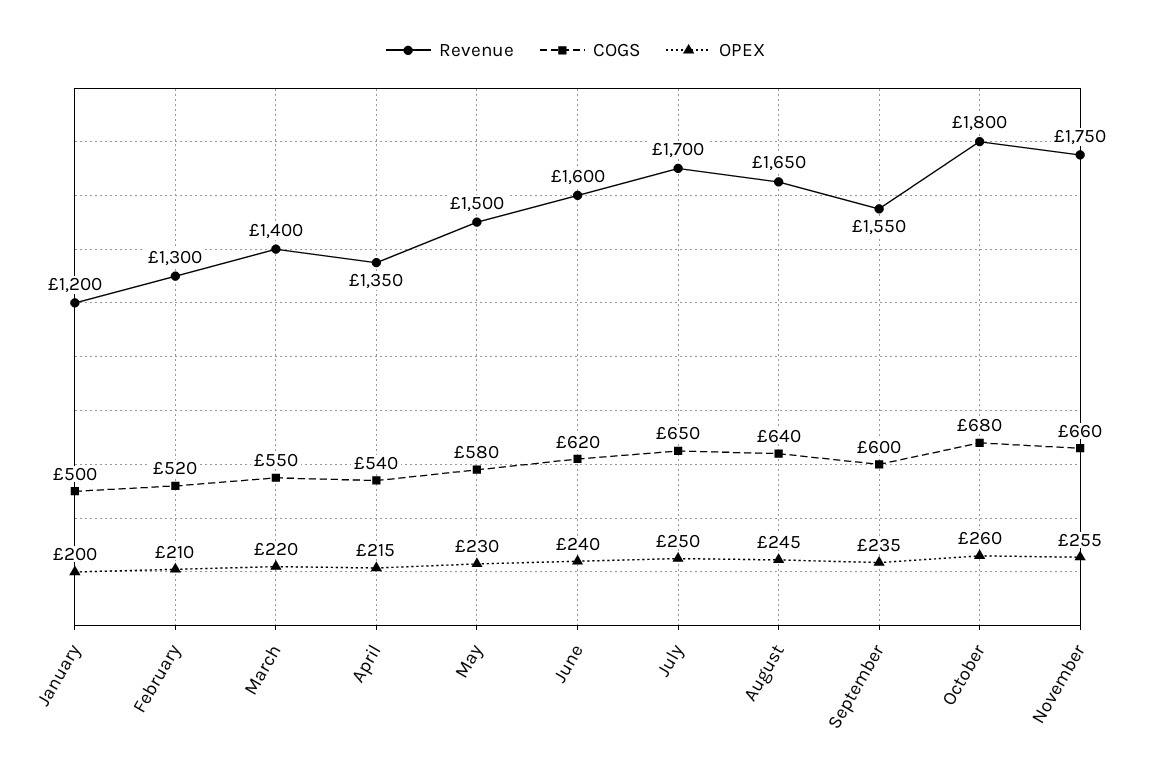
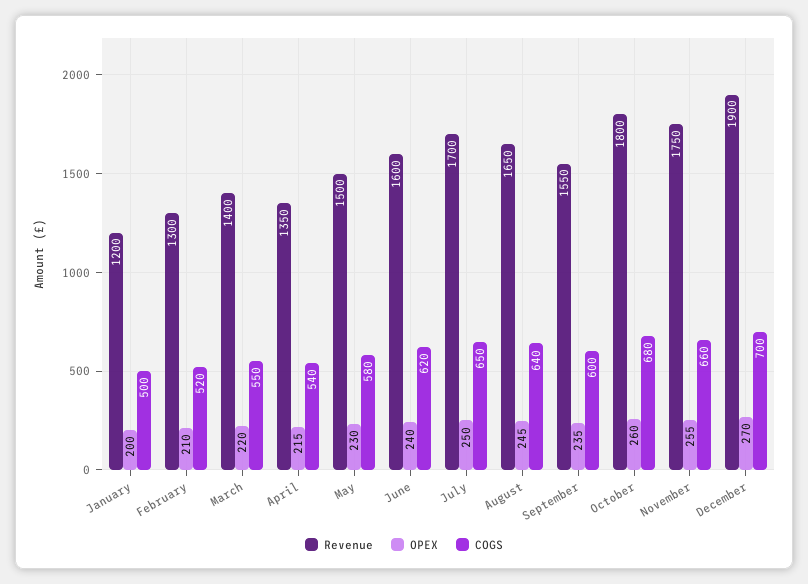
Revenue, December: none -> 1900
OPEX, December: none -> 270
COGS, December: none -> 700

